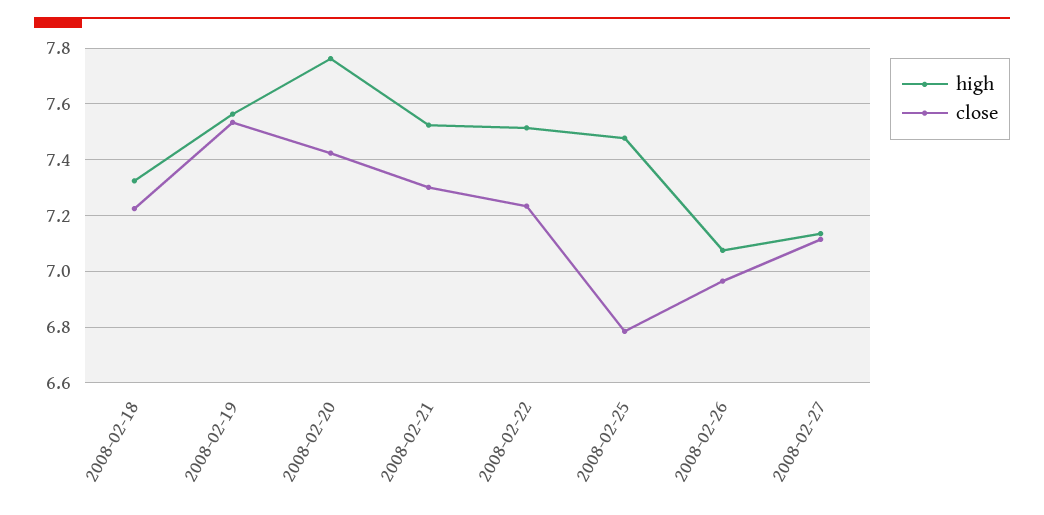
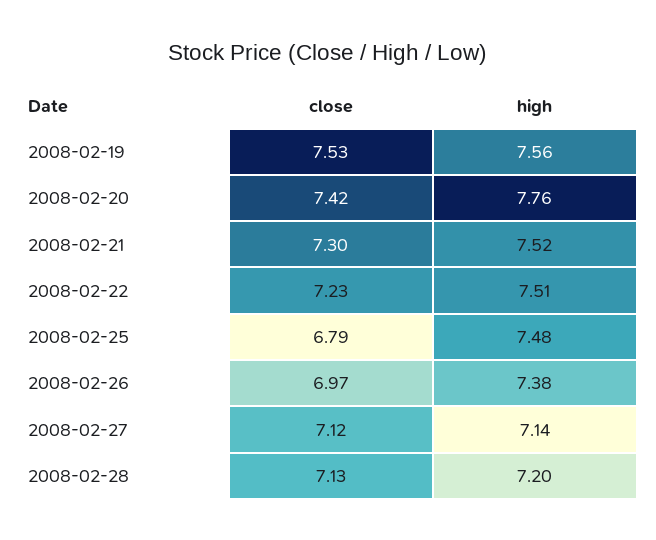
high, 2008-02-18: 7.325 -> none
close, 2008-02-18: 7.225 -> none
high, 2008-02-26: 7.075 -> 7.38
close, 2008-02-28: none -> 7.13
high, 2008-02-28: none -> 7.2

